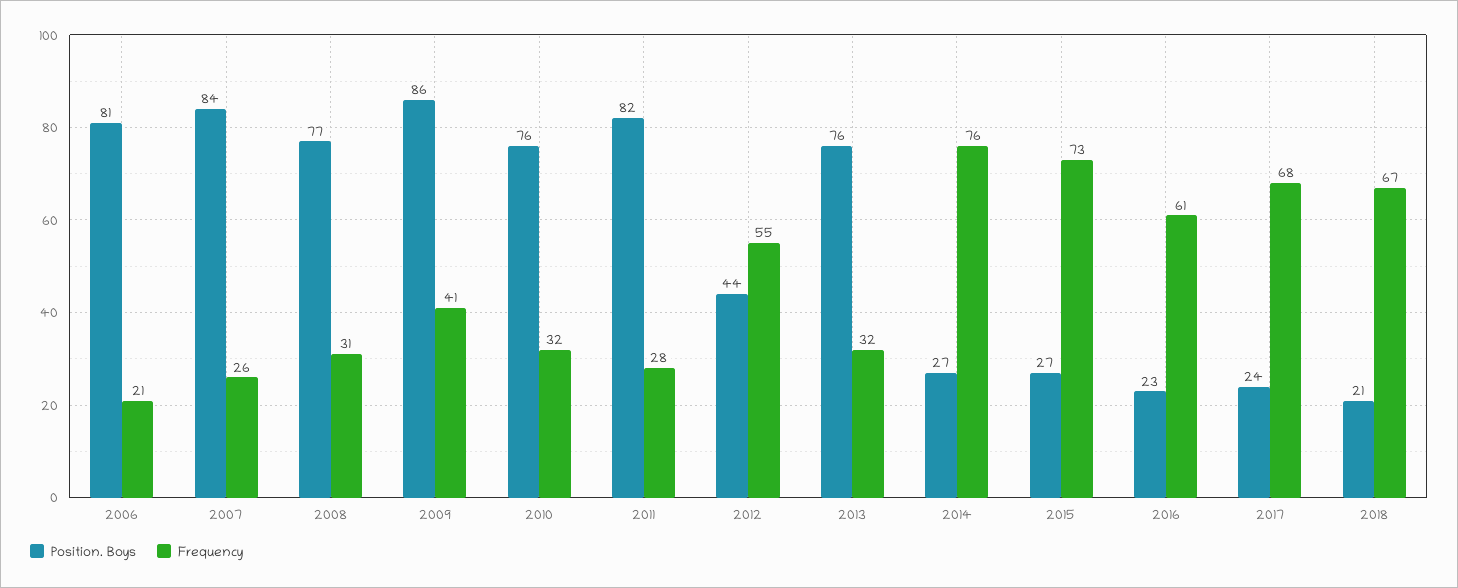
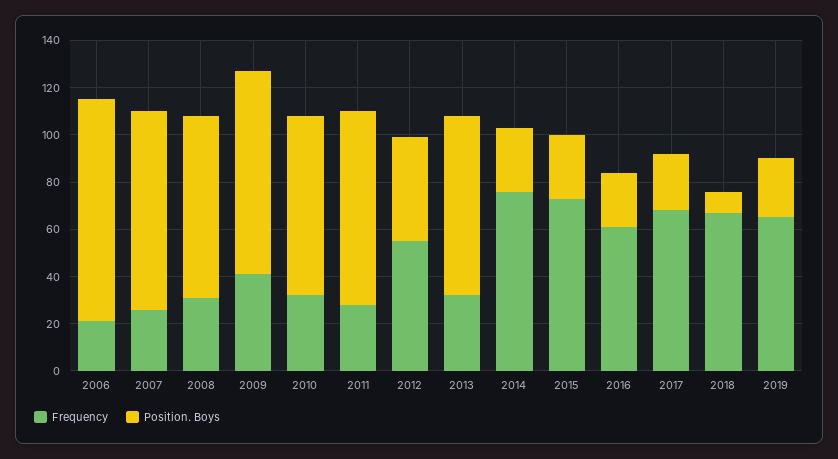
Position. Boys, 2006: 81 -> 95
Position. Boys, 2018: 21 -> 10
Frequency, 2019: none -> 65
Position. Boys, 2019: none -> 25

